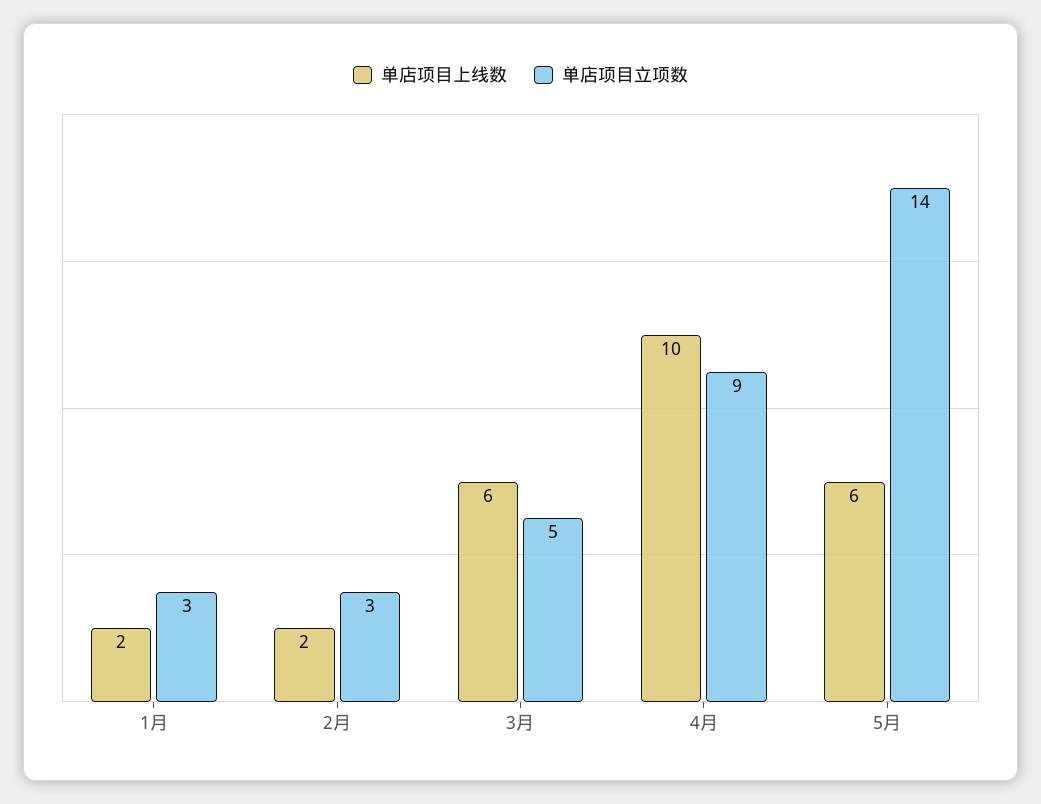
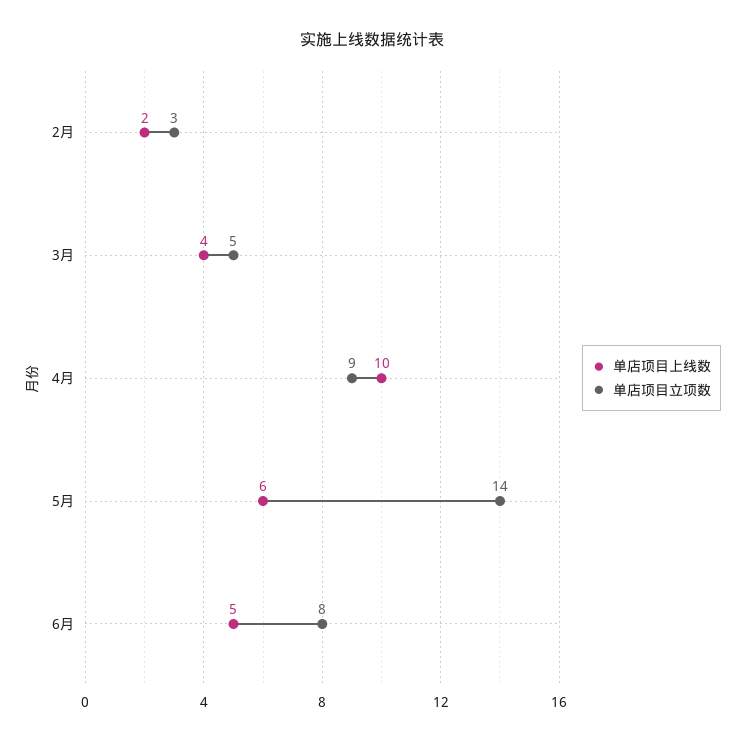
单店项目上线数, 1月: 2 -> none
单店项目立项数, 1月: 3 -> none
单店项目上线数, 3月: 6 -> 4
单店项目上线数, 6月: none -> 5
单店项目立项数, 6月: none -> 8

